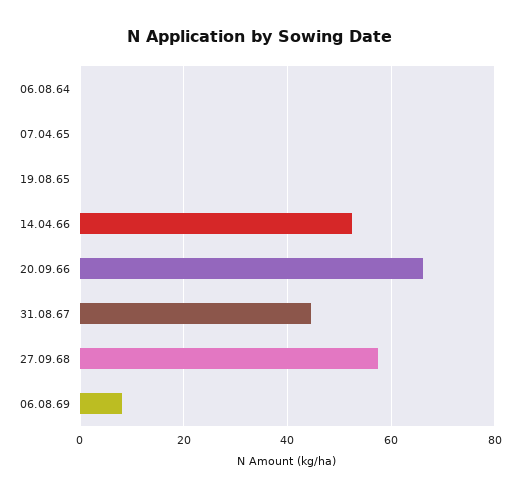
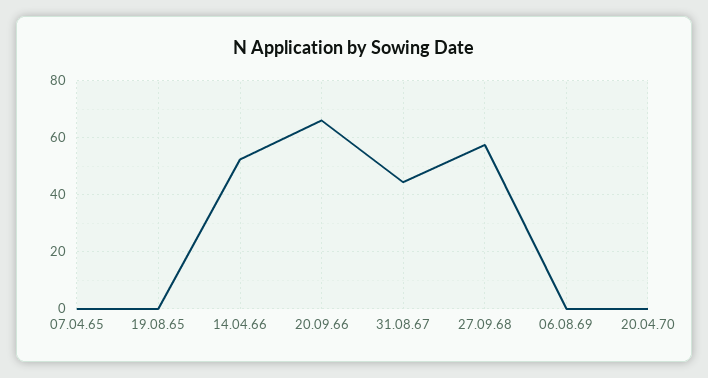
06.08.64: 0 -> none
06.08.69: 8 -> 0
20.04.70: none -> 0

